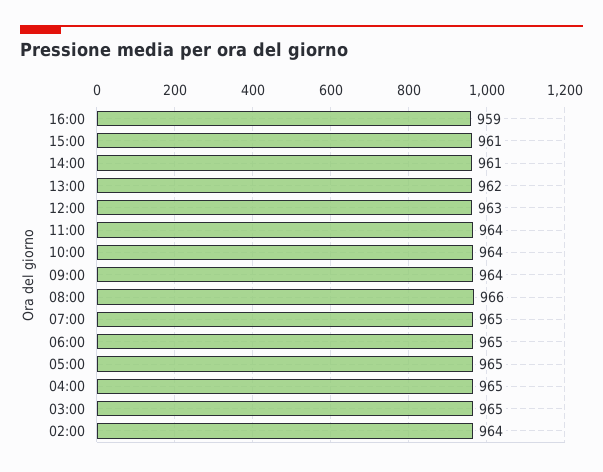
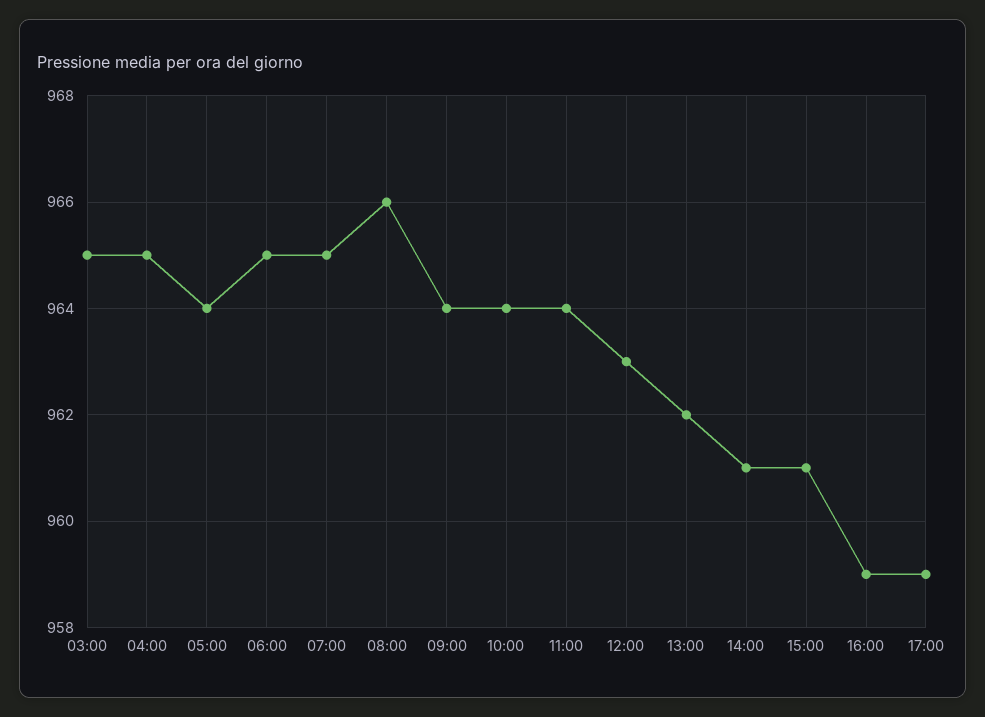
05:00: 965 -> 964
02:00: 964 -> none
17:00: none -> 959

